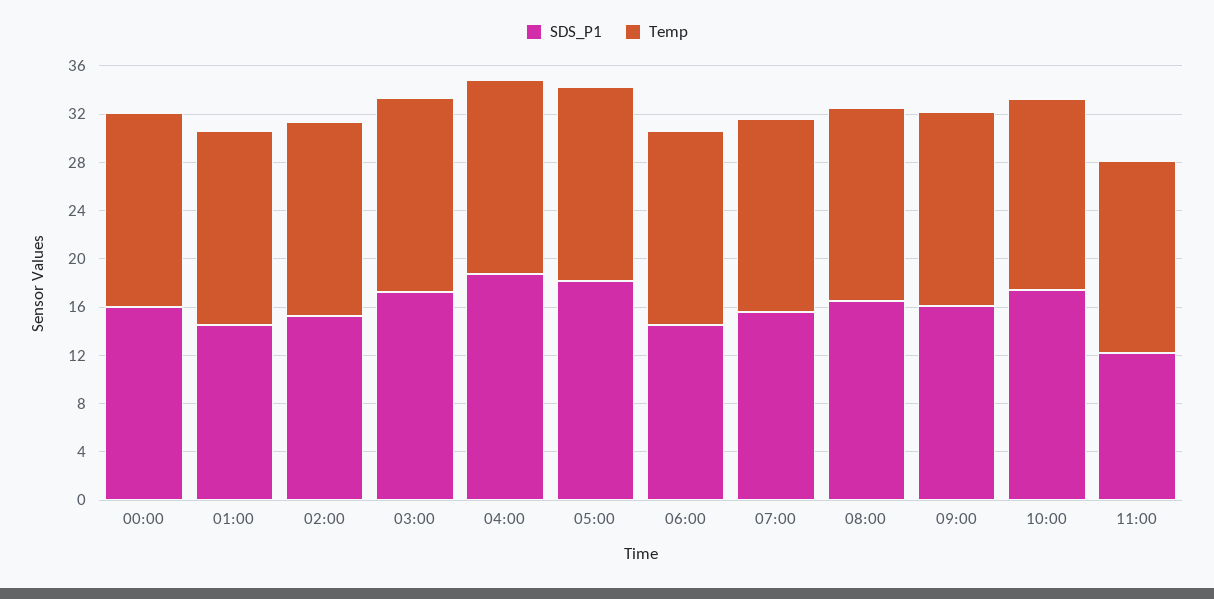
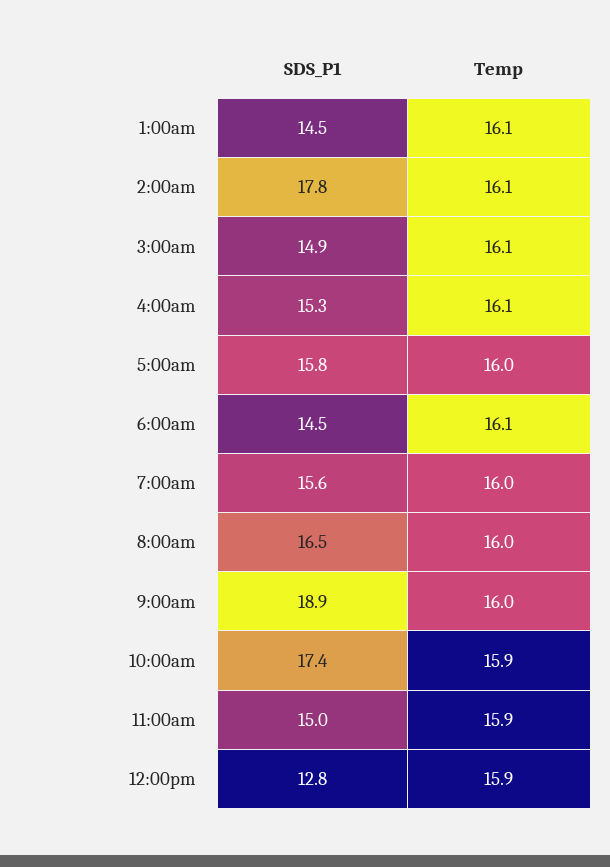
SDS_P1, 00:00: 16 -> none
Temp, 00:00: 16 -> none
SDS_P1, 02:00: 15 -> 17.8
SDS_P1, 03:00: 17 -> 14.9
SDS_P1, 04:00: 19 -> 15.3
SDS_P1, 05:00: 18 -> 15.8
SDS_P1, 09:00: 16 -> 18.9
SDS_P1, 11:00: 12 -> 15
SDS_P1, 12:00pm: none -> 12.8
Temp, 12:00pm: none -> 15.9

